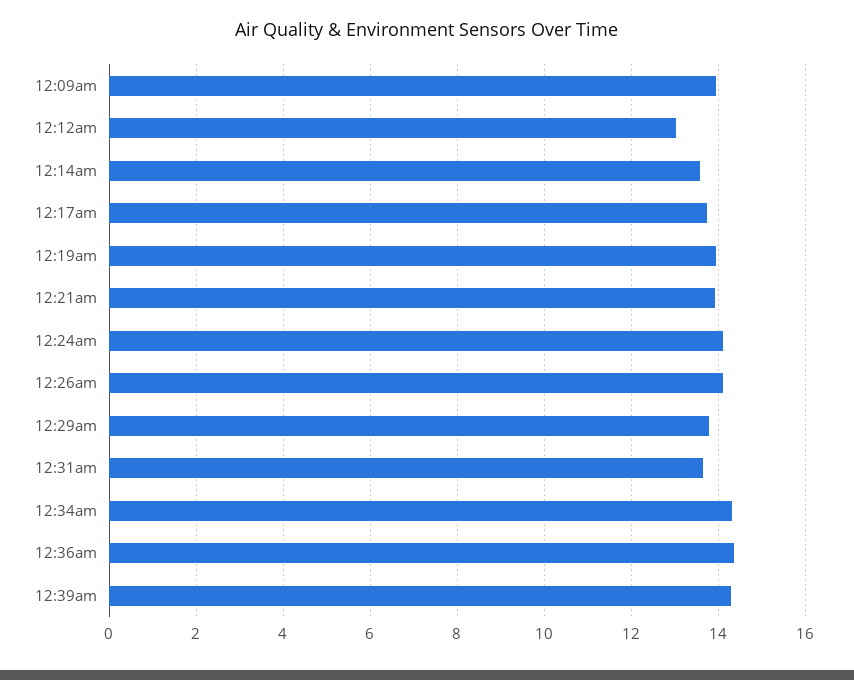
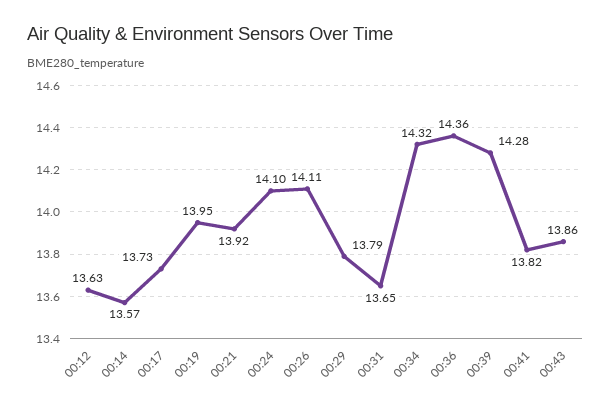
12:09am: 14 -> none
12:12am: 13 -> 13.63
00:41: none -> 13.82
00:43: none -> 13.86

